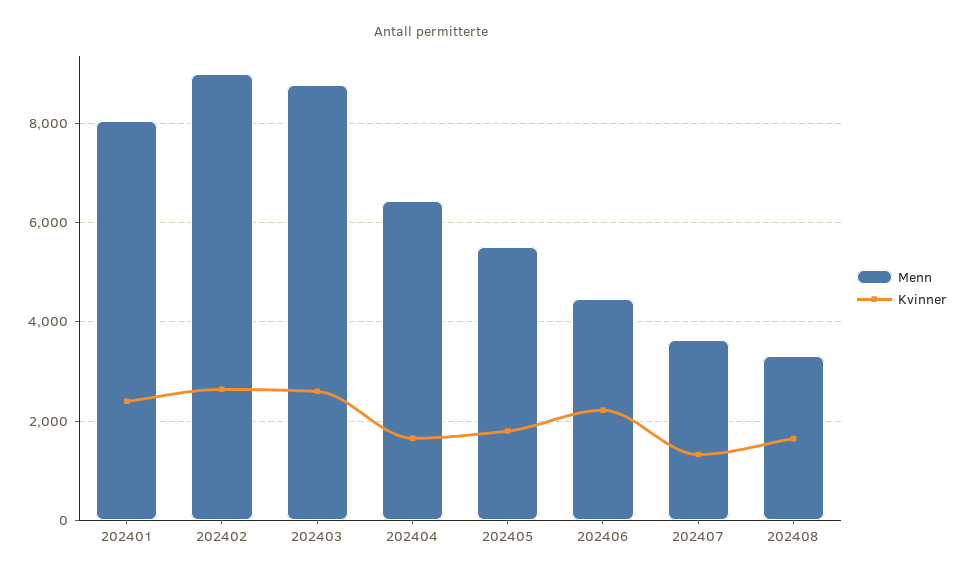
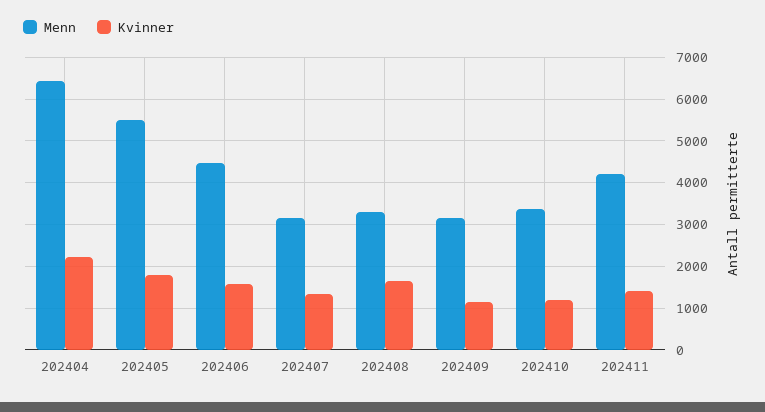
Menn, 202401: 8000 -> none
Kvinner, 202401: 2400 -> none
Menn, 202402: 9000 -> none
Kvinner, 202402: 2600 -> none
Menn, 202403: 8800 -> none
Kvinner, 202403: 2600 -> none
Kvinner, 202404: 1600 -> 2200
Kvinner, 202406: 2200 -> 1600
Menn, 202407: 3600 -> 3200
Menn, 202409: none -> 3200
Kvinner, 202409: none -> 1200
Menn, 202410: none -> 3400
Kvinner, 202410: none -> 1200
Menn, 202411: none -> 4200
Kvinner, 202411: none -> 1400

